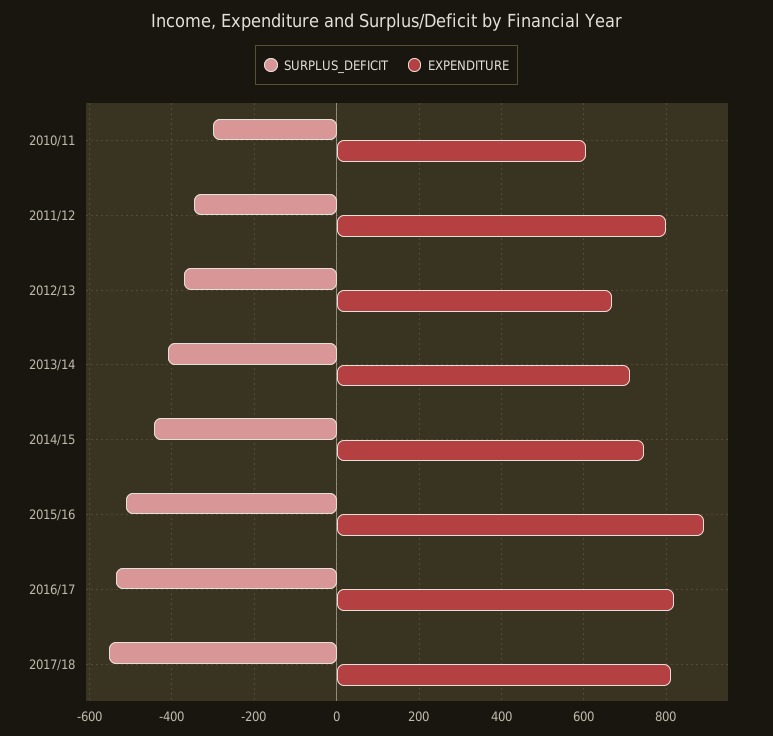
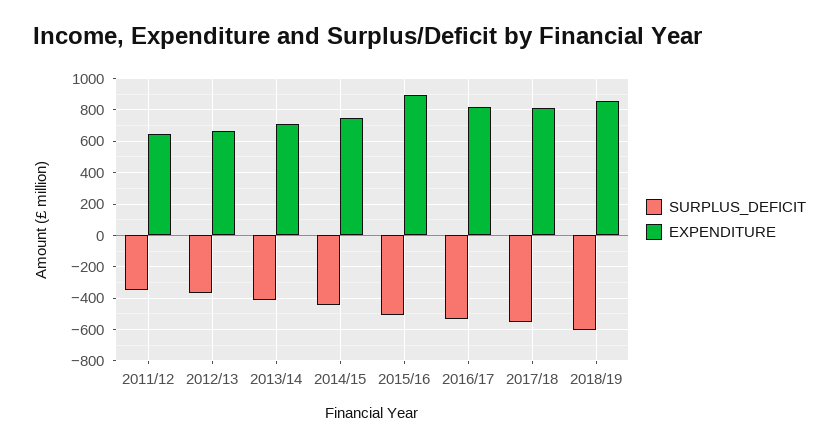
SURPLUS_DEFICIT, 2010/11: -300 -> none
EXPENDITURE, 2010/11: 600 -> none
EXPENDITURE, 2011/12: 800 -> 650
SURPLUS_DEFICIT, 2018/19: none -> -600
EXPENDITURE, 2018/19: none -> 850

